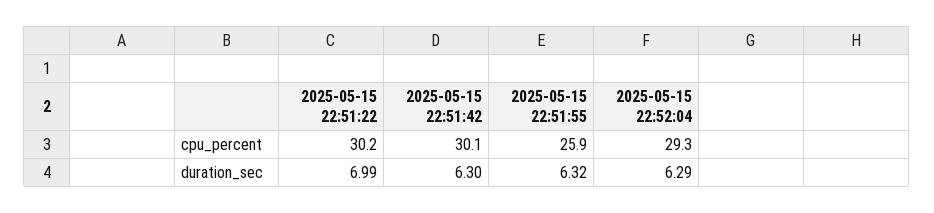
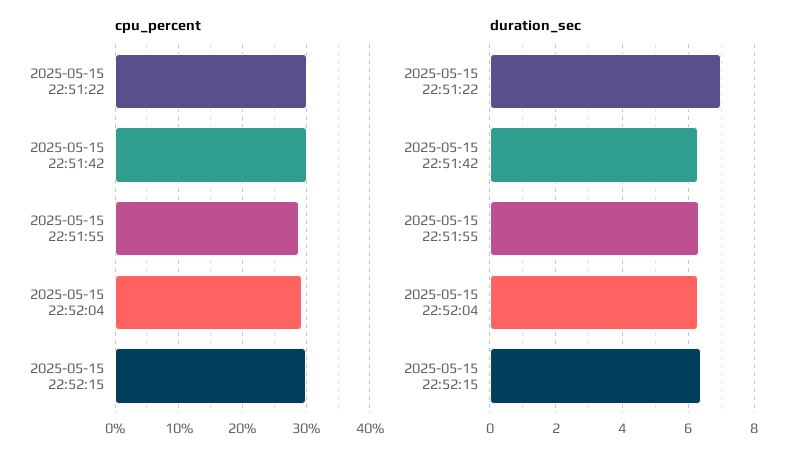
cpu_percent, 2025-05-15 22:51:55: 25.9 -> 29
cpu_percent, 2025-05-15 22:52:15: none -> 30
duration_sec, 2025-05-15 22:52:15: none -> 6.4

